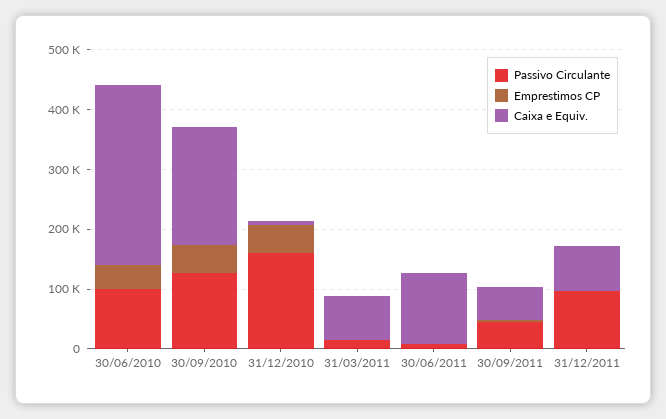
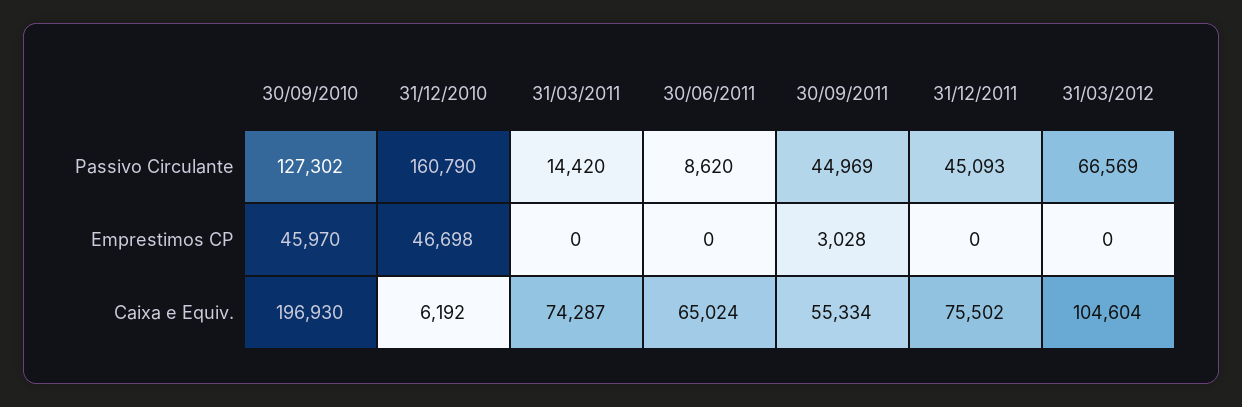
Passivo Circulante, 30/06/2010: 100000 -> none
Emprestimos CP, 30/06/2010: 40000 -> none
Caixa e Equiv., 30/06/2010: 300000 -> none
Caixa e Equiv., 30/06/2011: 120000 -> 65024
Passivo Circulante, 31/12/2011: 100000 -> 45093
Passivo Circulante, 31/03/2012: none -> 66569
Emprestimos CP, 31/03/2012: none -> 0
Caixa e Equiv., 31/03/2012: none -> 104604

